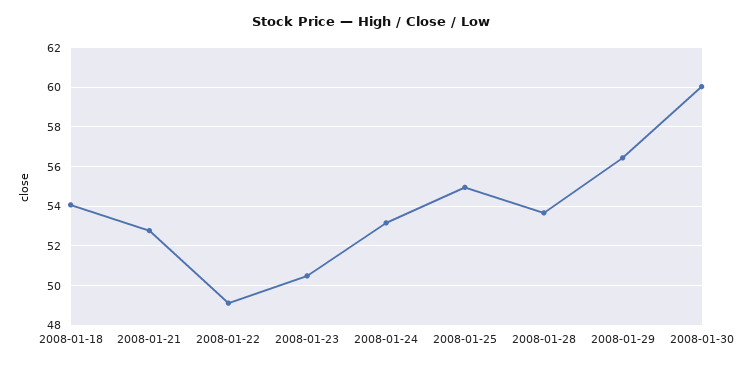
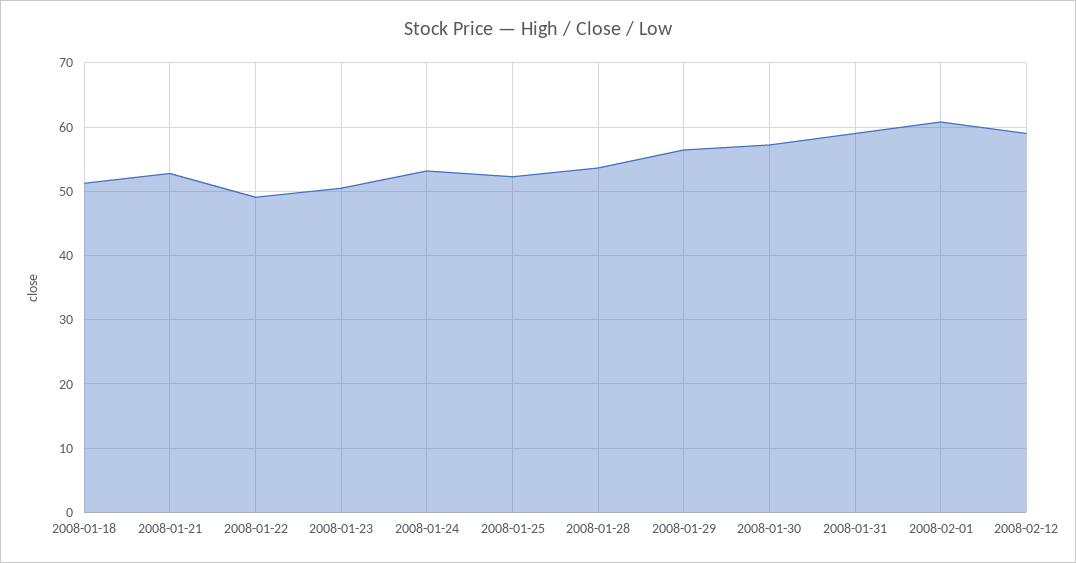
2008-01-18: 54 -> 51
2008-01-25: 55 -> 52
2008-01-30: 60 -> 57
2008-01-31: none -> 59
2008-02-01: none -> 61
2008-02-12: none -> 59

